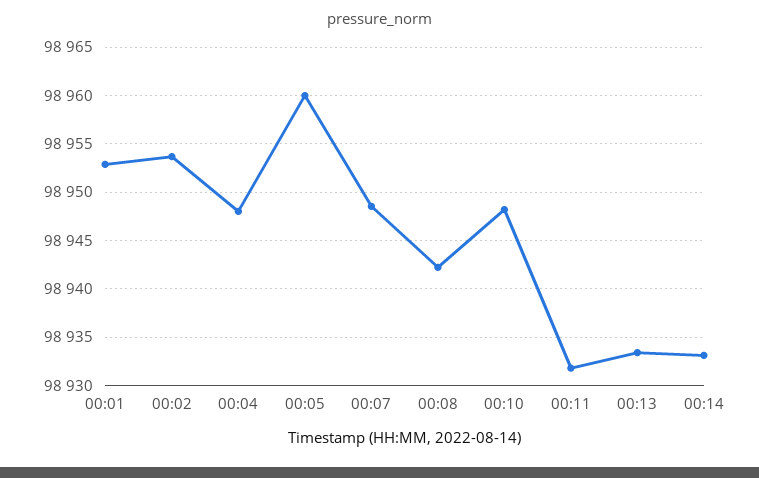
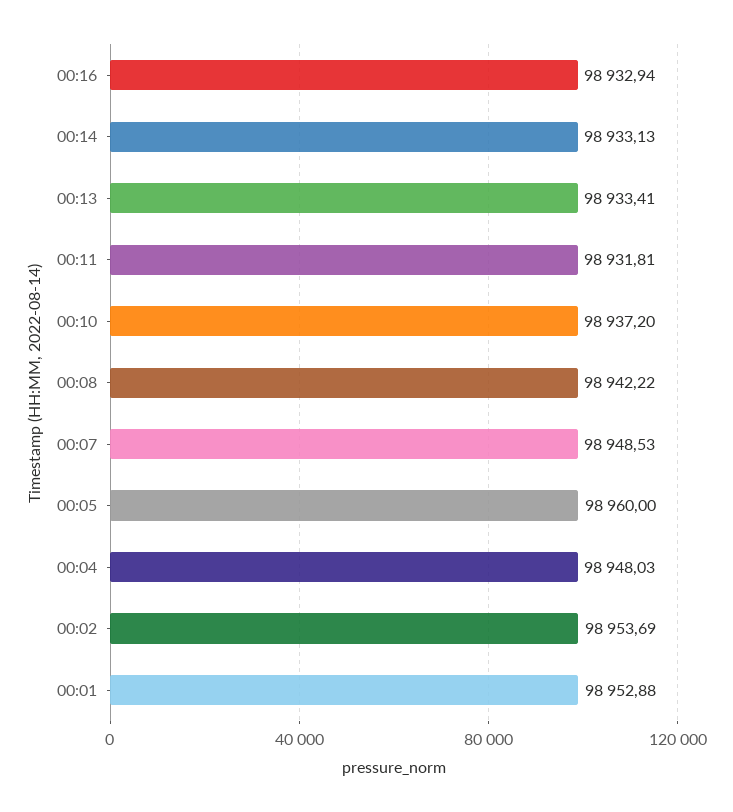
00:10: 98948 -> 98937.2
00:16: none -> 98932.94

